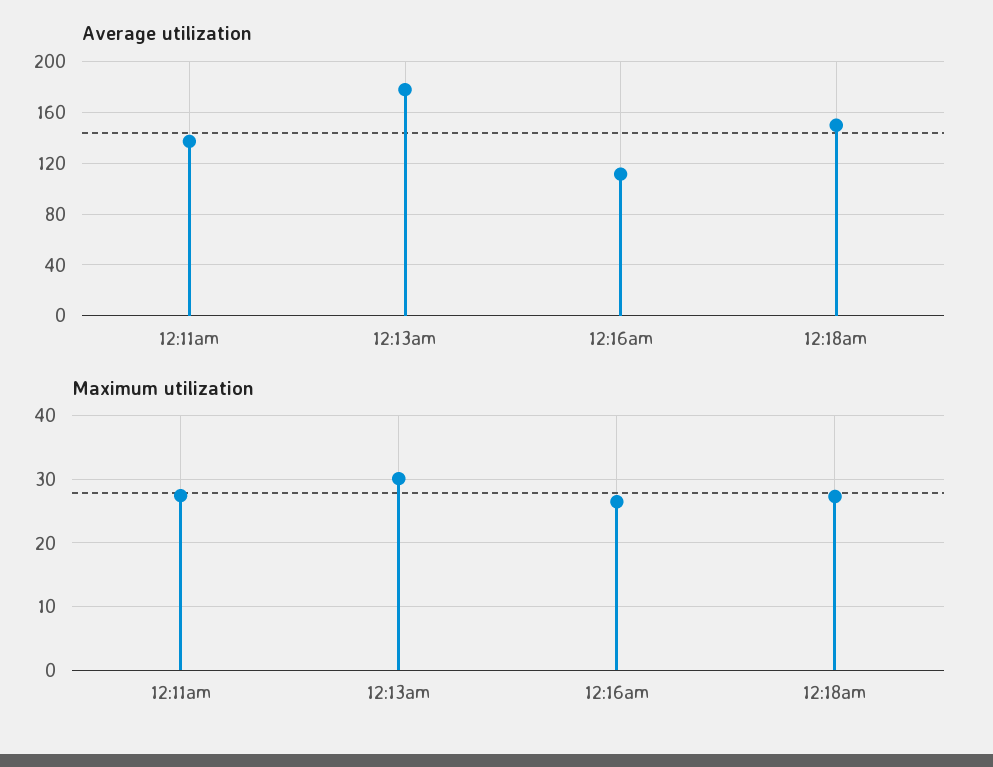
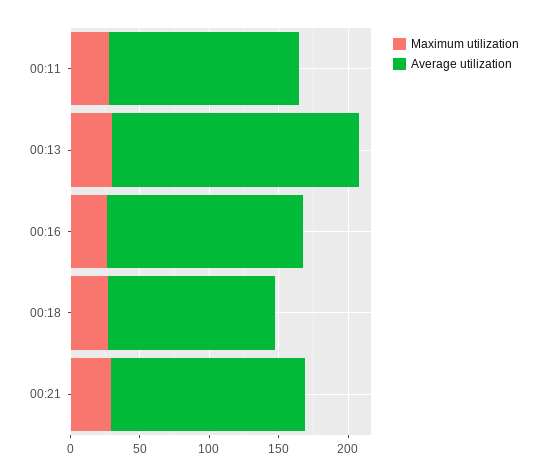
Average utilization, 12:16am: 110 -> 140
Average utilization, 12:18am: 150 -> 120
Maximum utilization, 00:21: none -> 30
Average utilization, 00:21: none -> 140

